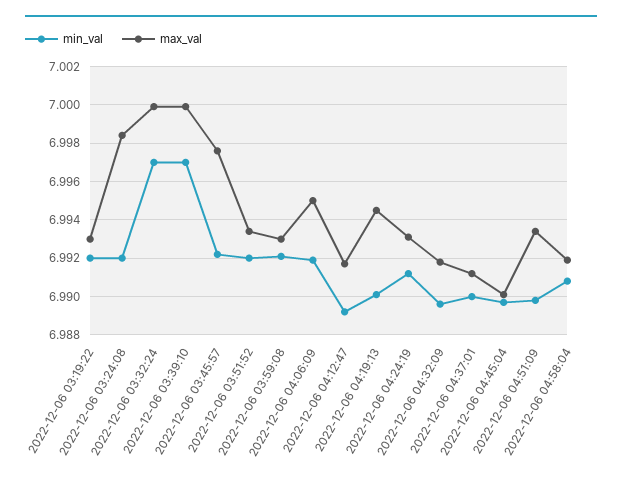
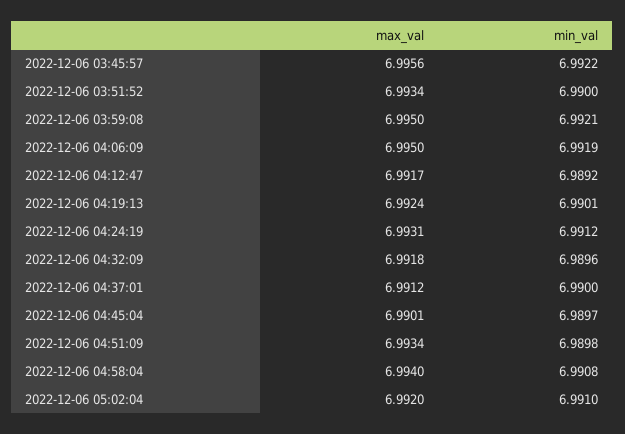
min_val, 2022-12-06 03:19:22: 6.992 -> none
max_val, 2022-12-06 03:19:22: 6.993 -> none
min_val, 2022-12-06 03:24:08: 6.992 -> none
max_val, 2022-12-06 03:24:08: 6.9985 -> none
min_val, 2022-12-06 03:32:24: 6.997 -> none
max_val, 2022-12-06 03:32:24: 7 -> none
min_val, 2022-12-06 03:39:10: 6.997 -> none
max_val, 2022-12-06 03:39:10: 7 -> none
max_val, 2022-12-06 03:45:57: 6.9975 -> 6.9956
min_val, 2022-12-06 03:51:52: 6.992 -> 6.99
max_val, 2022-12-06 03:59:08: 6.993 -> 6.995
max_val, 2022-12-06 04:19:13: 6.9945 -> 6.9924
max_val, 2022-12-06 04:58:04: 6.992 -> 6.994
max_val, 2022-12-06 05:02:04: none -> 6.992
min_val, 2022-12-06 05:02:04: none -> 6.991

